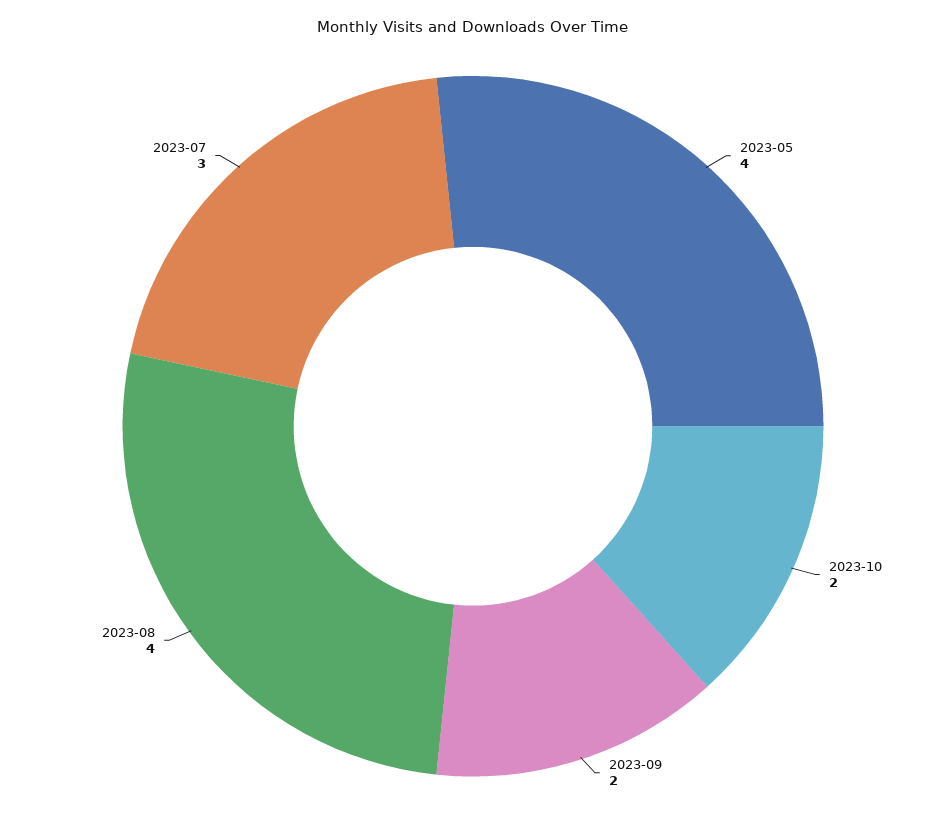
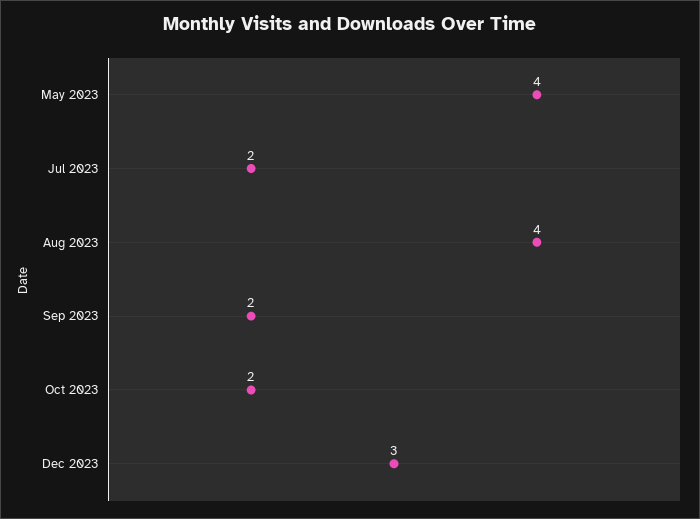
2023-07: 3 -> 2
Dec 2023: none -> 3

